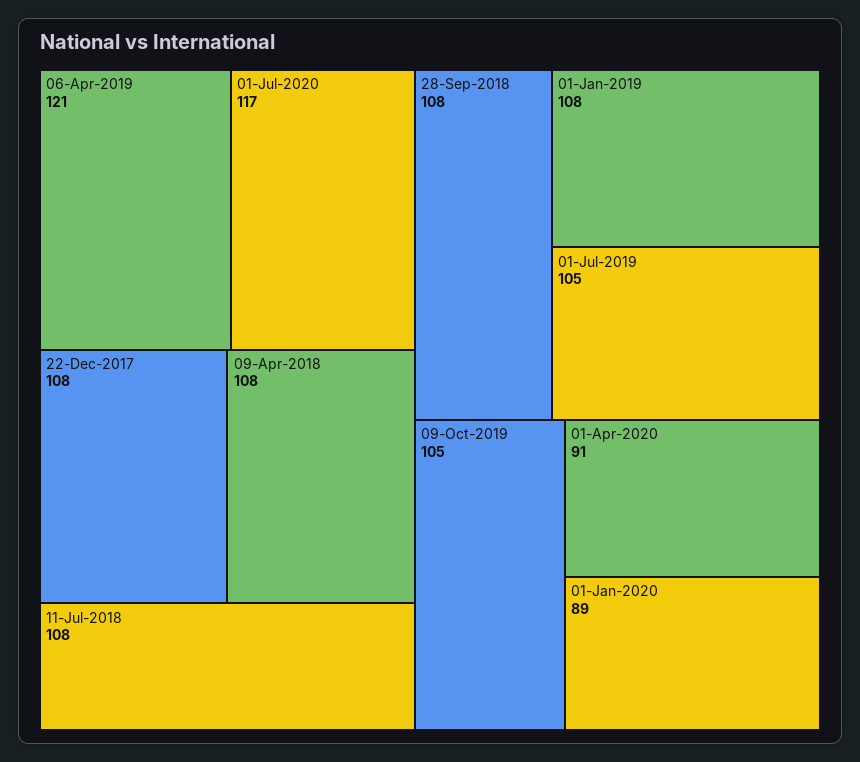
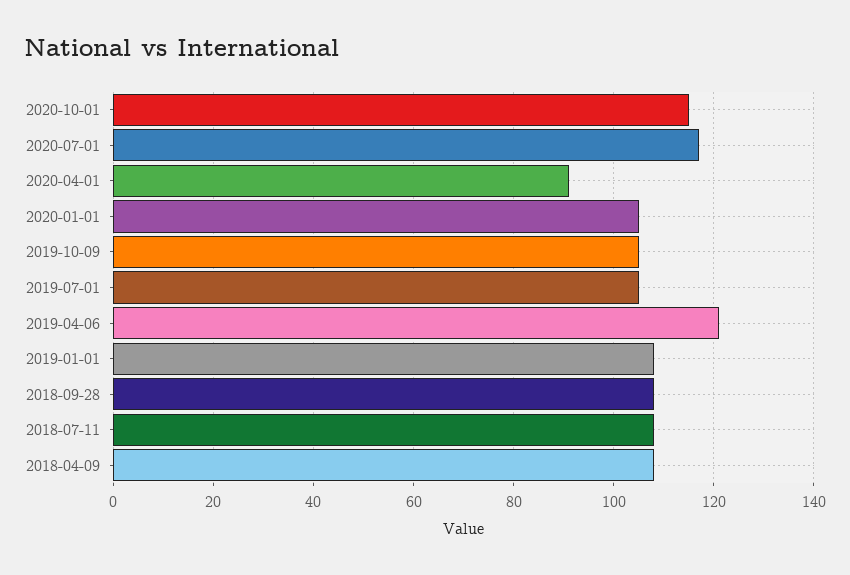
22-Dec-2017: 108 -> none
01-Jan-2020: 89 -> 105
2020-10-01: none -> 115

